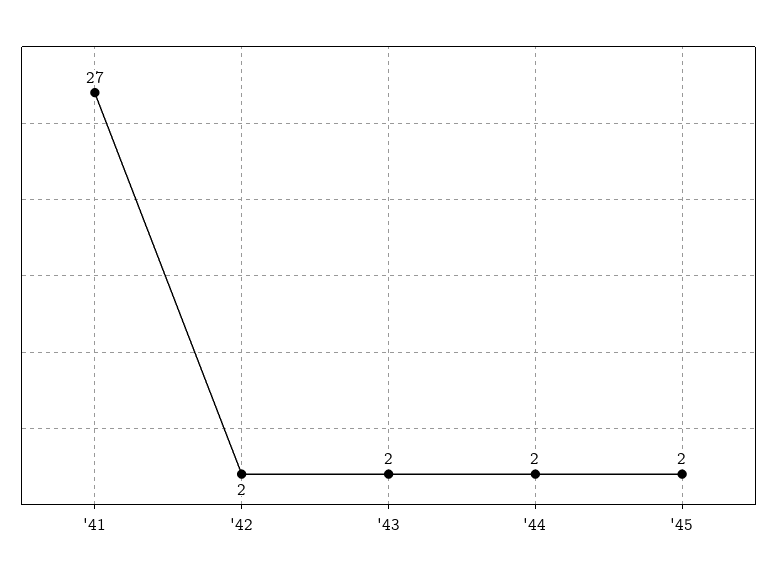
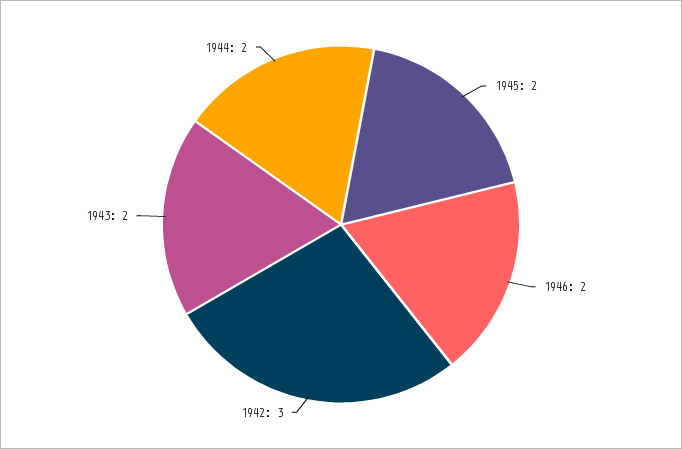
'41: 27 -> none
'42: 2 -> 3
1946: none -> 2

